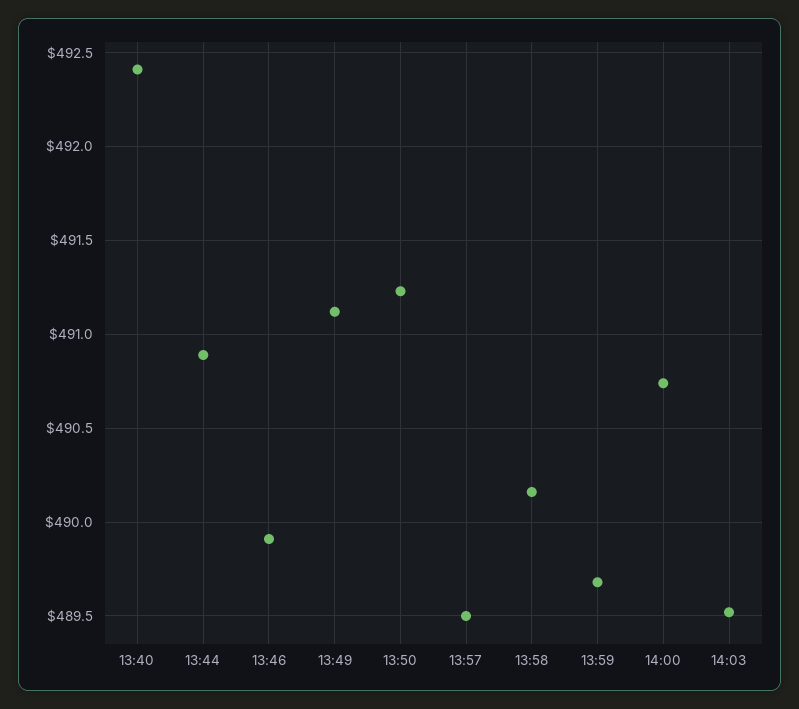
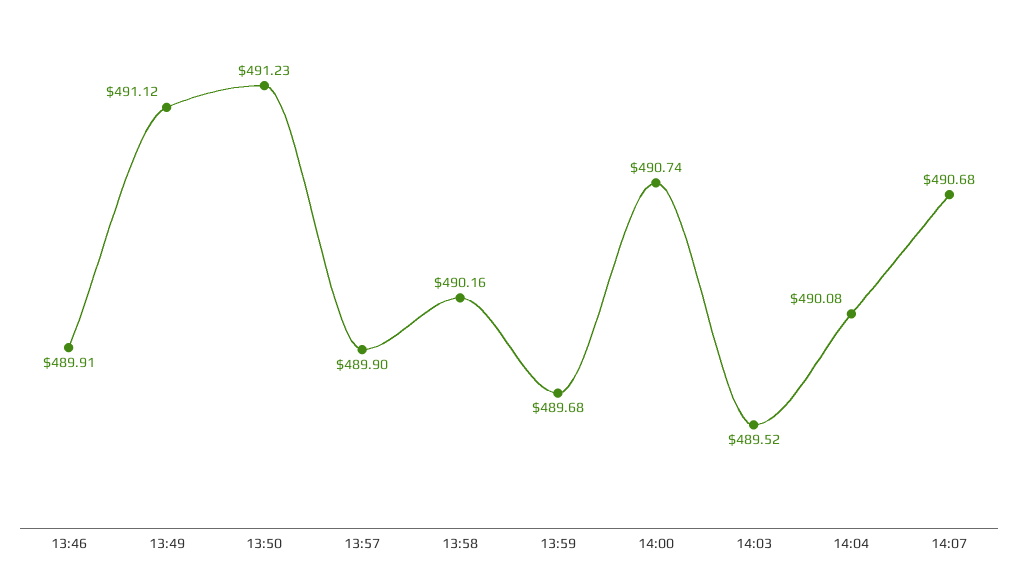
13:40: 492.4 -> none
13:44: 490.9 -> none
13:57: 489.5 -> 489.9
14:04: none -> 490.08
14:07: none -> 490.68

